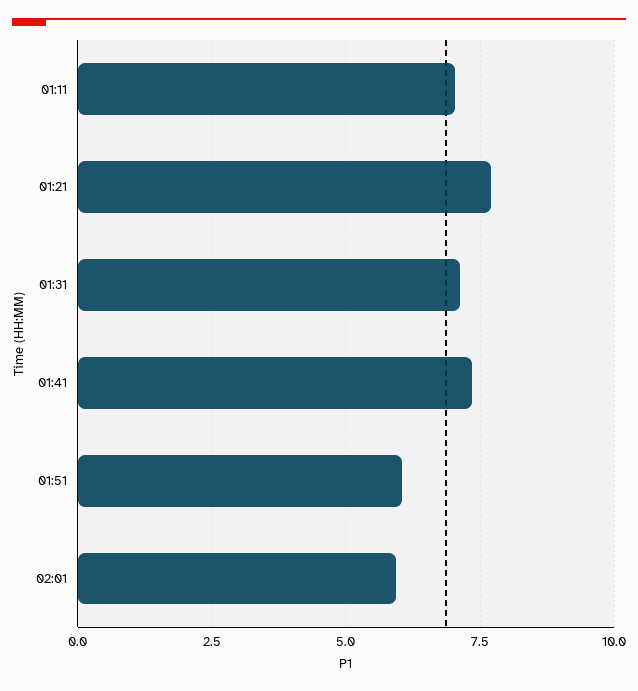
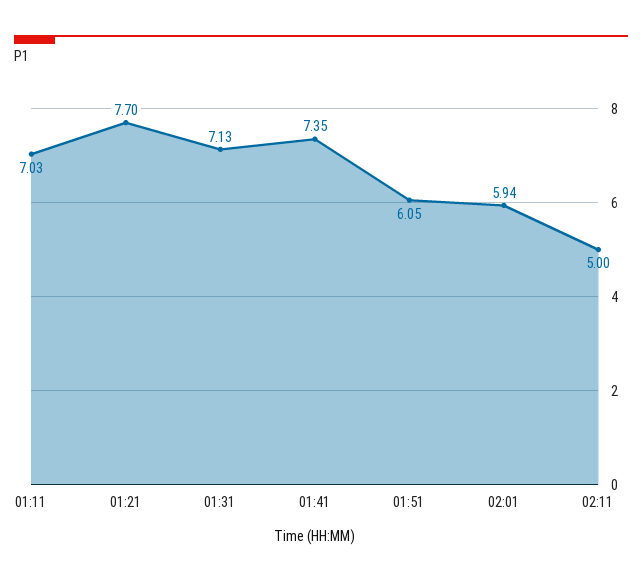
02:11: none -> 5

